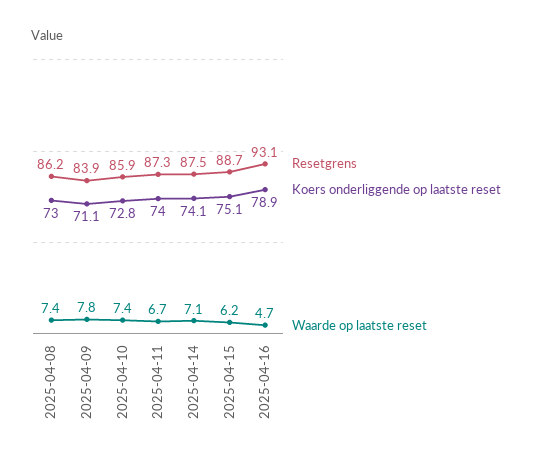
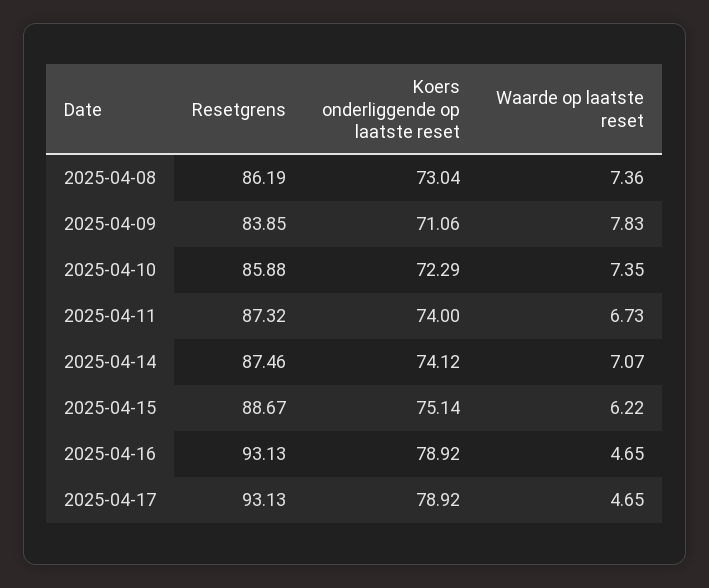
Koers onderliggende op laatste reset, 2025-04-10: 72.8 -> 72.29
Resetgrens, 2025-04-17: none -> 93.13
Koers onderliggende op laatste reset, 2025-04-17: none -> 78.92
Waarde op laatste reset, 2025-04-17: none -> 4.65

